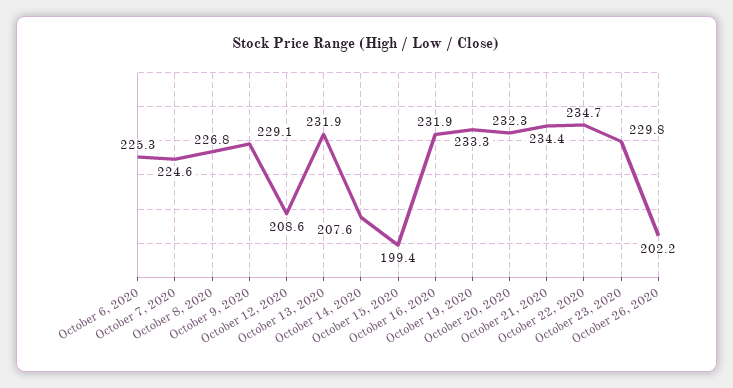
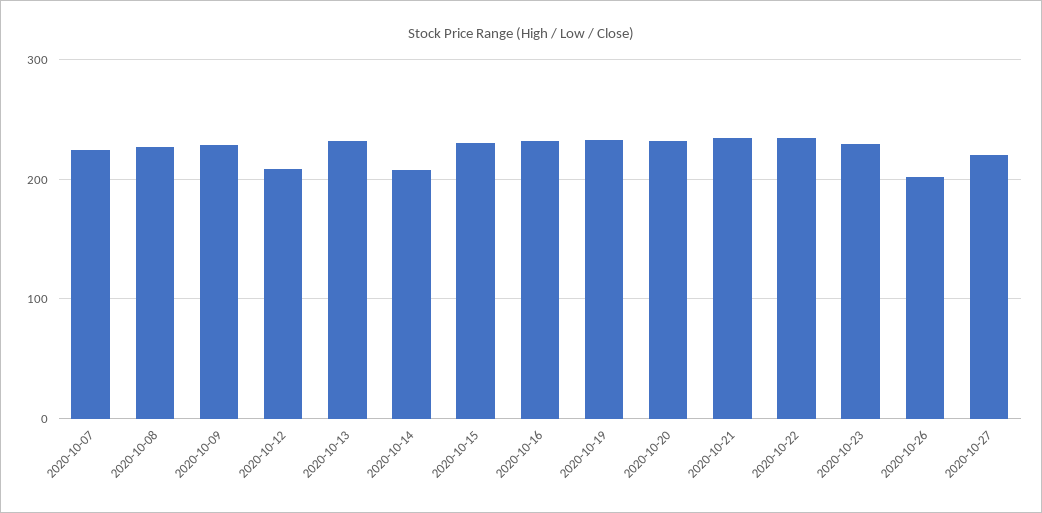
October 6, 2020: 225.3 -> none
October 15, 2020: 199.4 -> 230
2020-10-27: none -> 220

